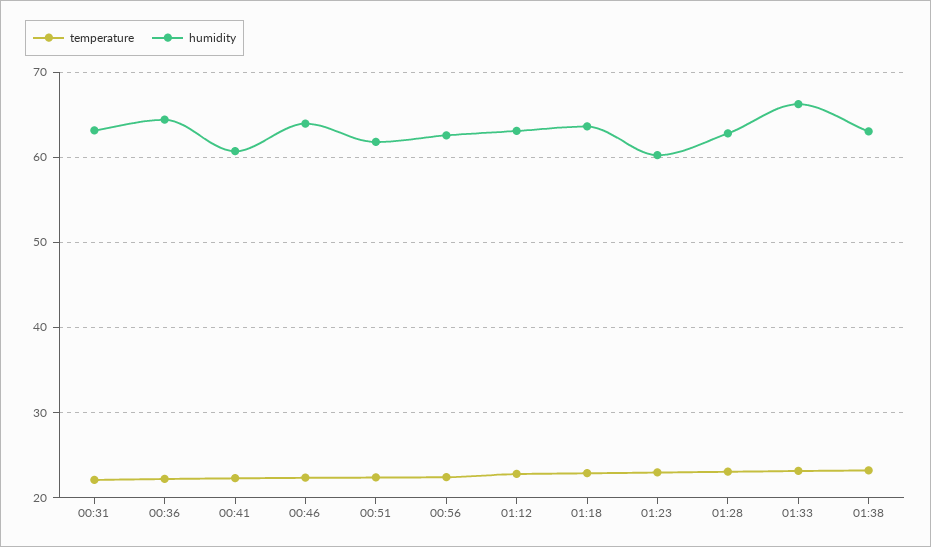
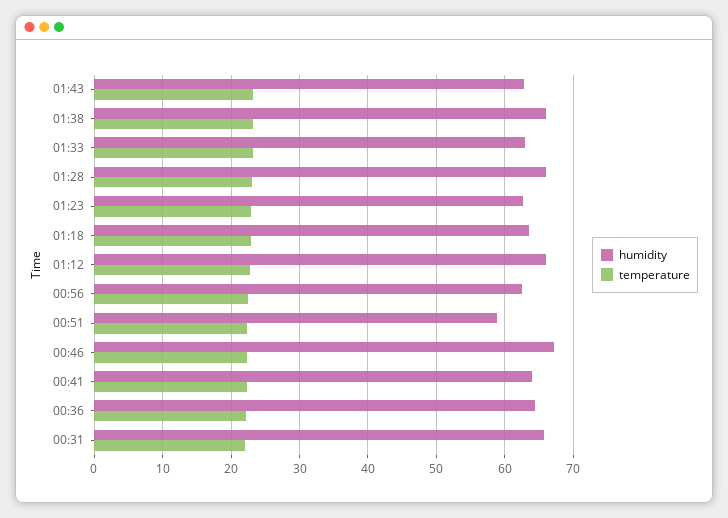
humidity, 00:31: 63 -> 66
humidity, 00:41: 61 -> 64
humidity, 00:46: 64 -> 67
humidity, 00:51: 62 -> 59
humidity, 01:12: 63 -> 66
humidity, 01:23: 60 -> 63
humidity, 01:28: 63 -> 66
humidity, 01:33: 66 -> 63
humidity, 01:38: 63 -> 66
humidity, 01:43: none -> 63
temperature, 01:43: none -> 23

